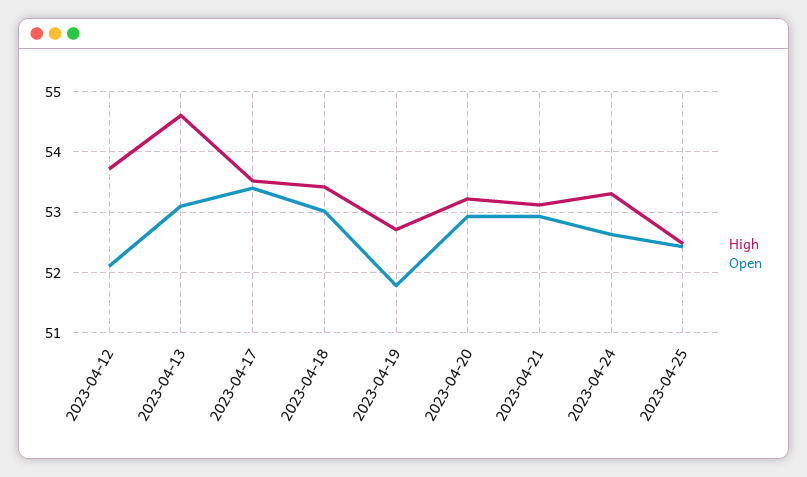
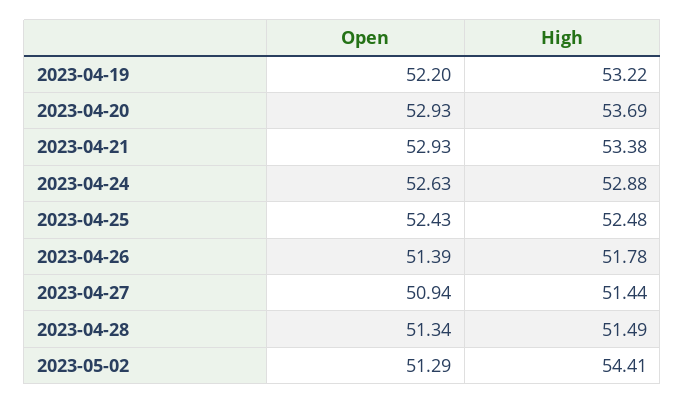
High, 2023-04-12: 53.7 -> none
Open, 2023-04-12: 52.1 -> none
High, 2023-04-13: 54.6 -> none
Open, 2023-04-13: 53.1 -> none
High, 2023-04-17: 53.5 -> none
Open, 2023-04-17: 53.4 -> none
High, 2023-04-18: 53.4 -> none
Open, 2023-04-18: 53 -> none
High, 2023-04-19: 52.7 -> 53.22
Open, 2023-04-19: 51.8 -> 52.2
High, 2023-04-20: 53.2 -> 53.69
High, 2023-04-21: 53.1 -> 53.38
High, 2023-04-24: 53.3 -> 52.88
Open, 2023-04-26: none -> 51.39
High, 2023-04-26: none -> 51.78
Open, 2023-04-27: none -> 50.94
High, 2023-04-27: none -> 51.44
Open, 2023-04-28: none -> 51.34
High, 2023-04-28: none -> 51.49
Open, 2023-05-02: none -> 51.29
High, 2023-05-02: none -> 54.41

